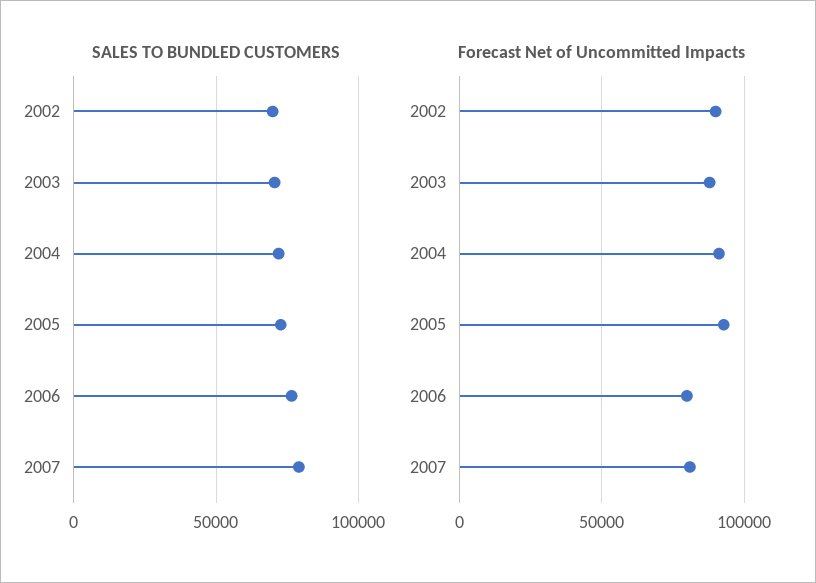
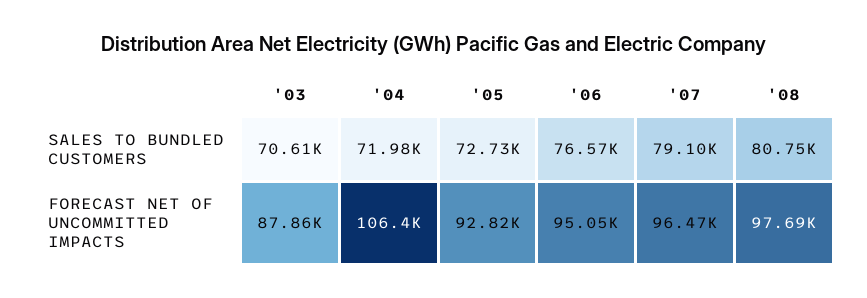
SALES TO BUNDLED CUSTOMERS, 2002: 70000 -> none
Forecast Net of Uncommitted Impacts, 2002: 90000 -> none
Forecast Net of Uncommitted Impacts, 2004: 90000 -> 106400
Forecast Net of Uncommitted Impacts, 2006: 80000 -> 95050
Forecast Net of Uncommitted Impacts, 2007: 80000 -> 96470
SALES TO BUNDLED CUSTOMERS, '08: none -> 80750
Forecast Net of Uncommitted Impacts, '08: none -> 97690

